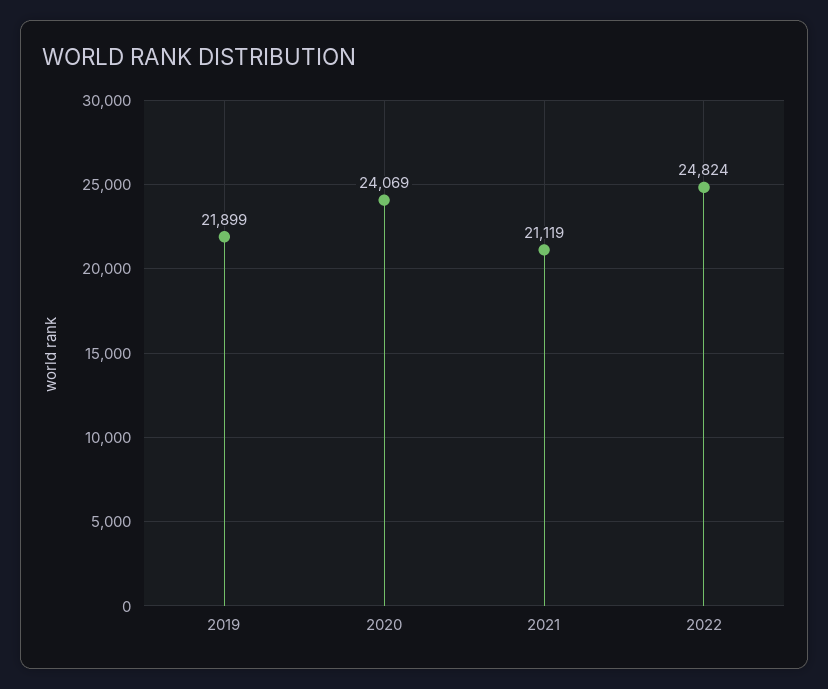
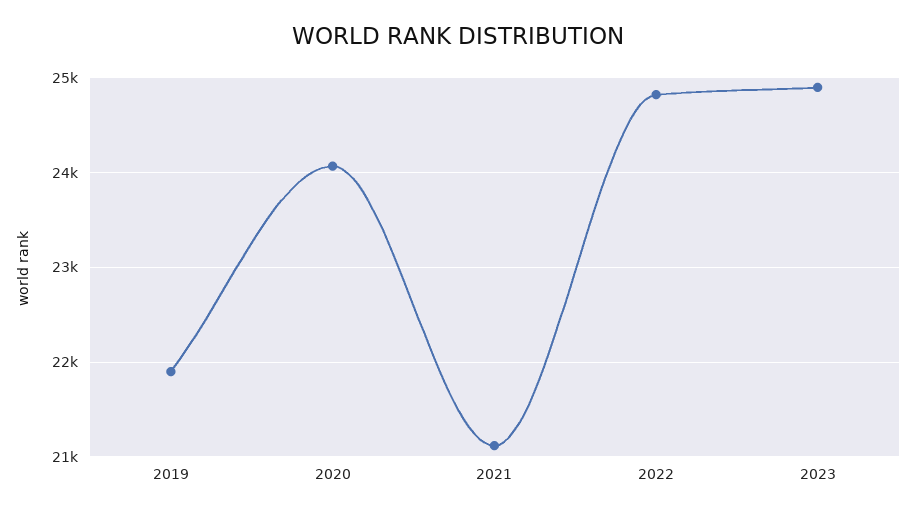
2023: none -> 24900

